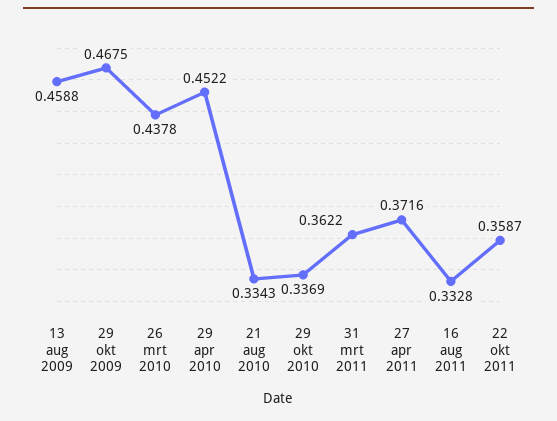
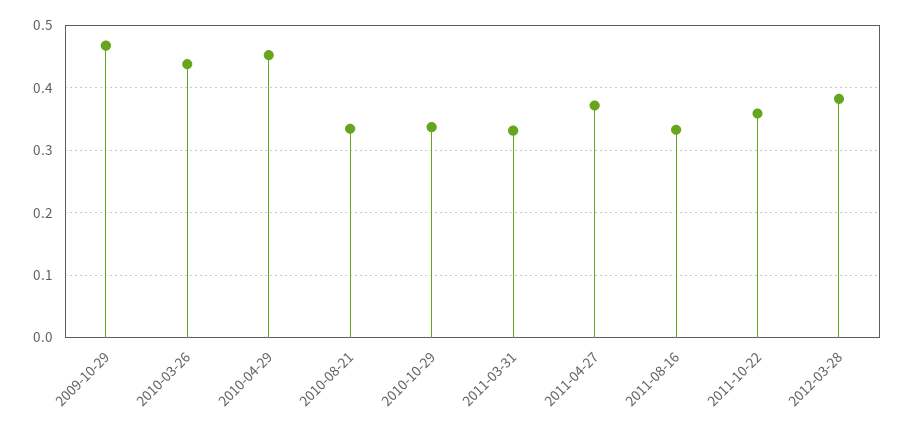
13 aug 2009: 0.4588 -> none
31 mrt 2011: 0.3622 -> 0.33
2012-03-28: none -> 0.38

